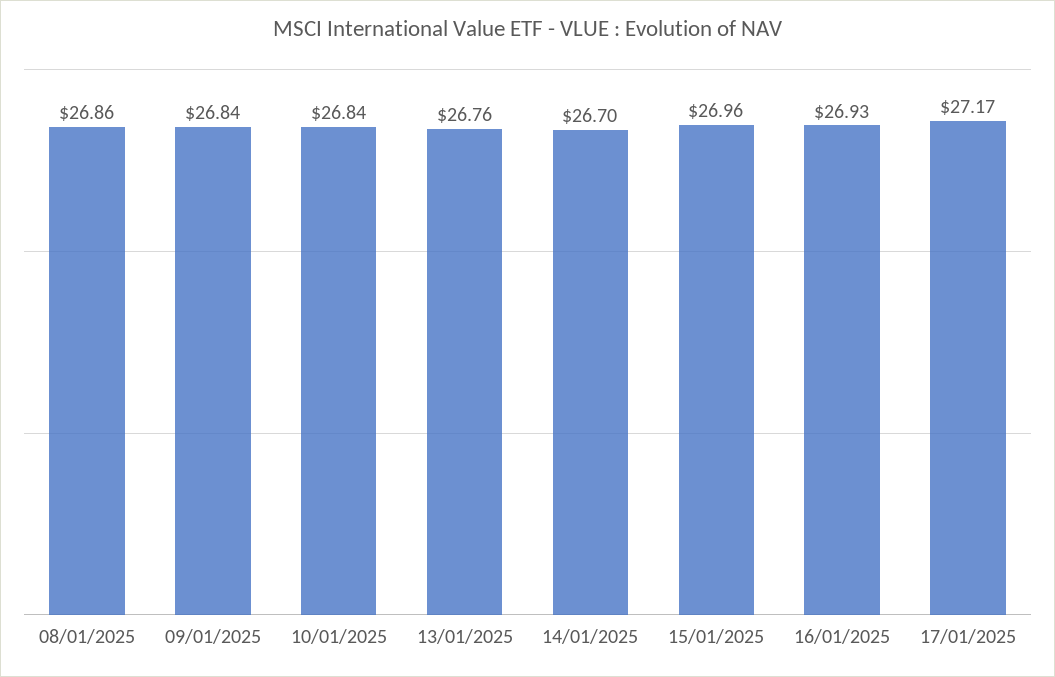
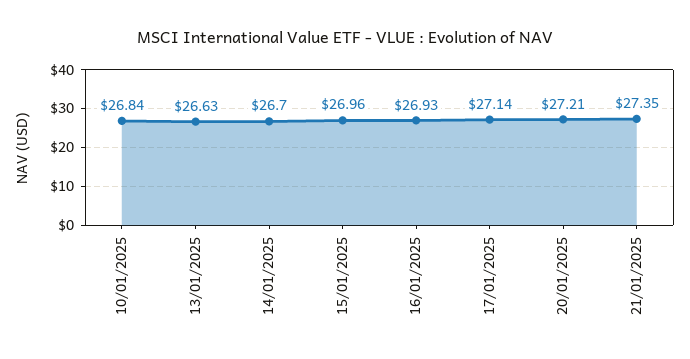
08/01/2025: 26.86 -> none
09/01/2025: 26.84 -> none
13/01/2025: 26.76 -> 26.63
17/01/2025: 27.17 -> 27.14
20/01/2025: none -> 27.21
21/01/2025: none -> 27.35

